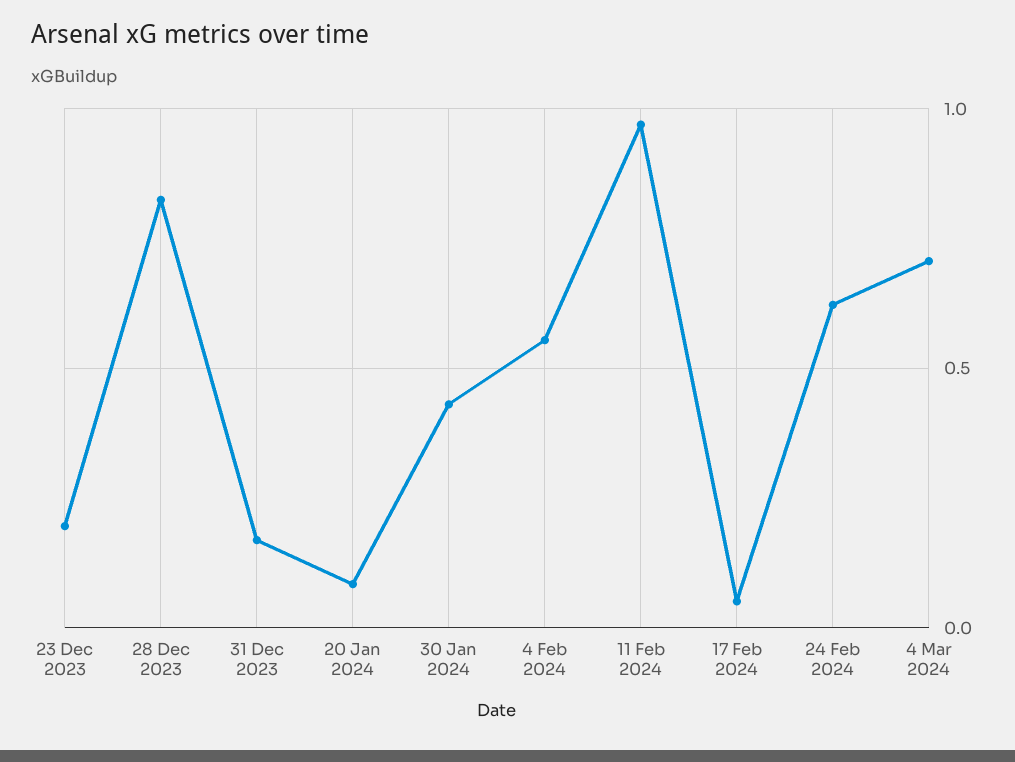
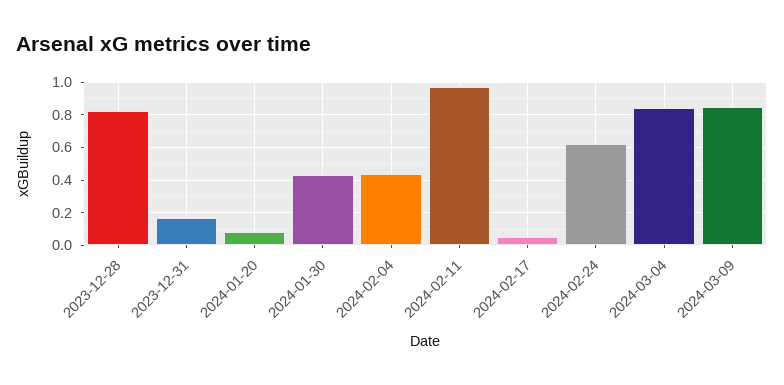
23 Dec 2023: 0.2 -> none
4 Feb 2024: 0.55 -> 0.45
4 Mar 2024: 0.7 -> 0.85
2024-03-09: none -> 0.85

